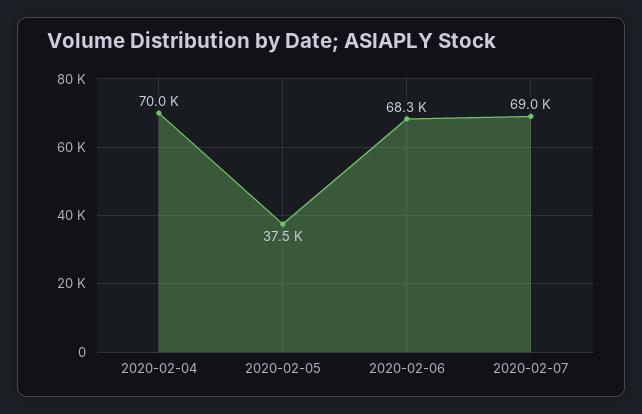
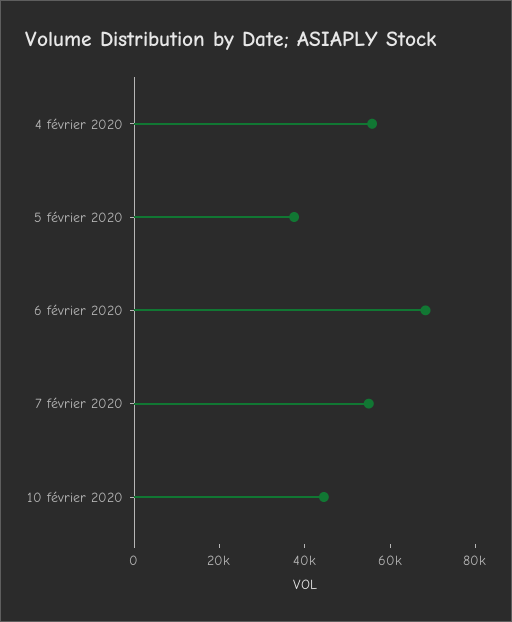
2020-02-04: 70000 -> 55000
2020-02-07: 69000 -> 55000
10 février 2020: none -> 45000

